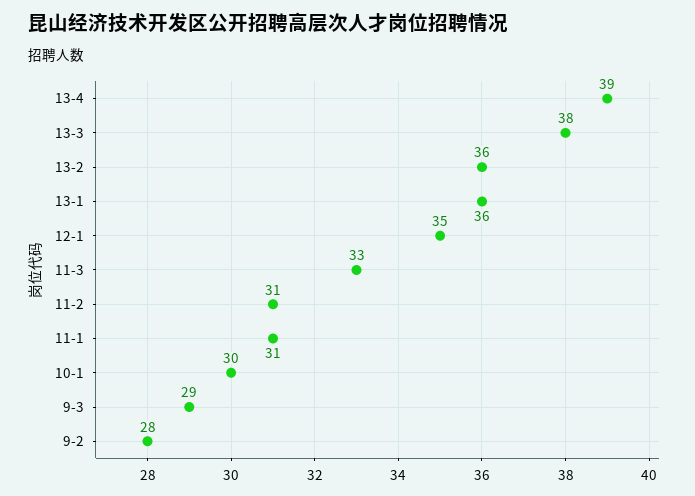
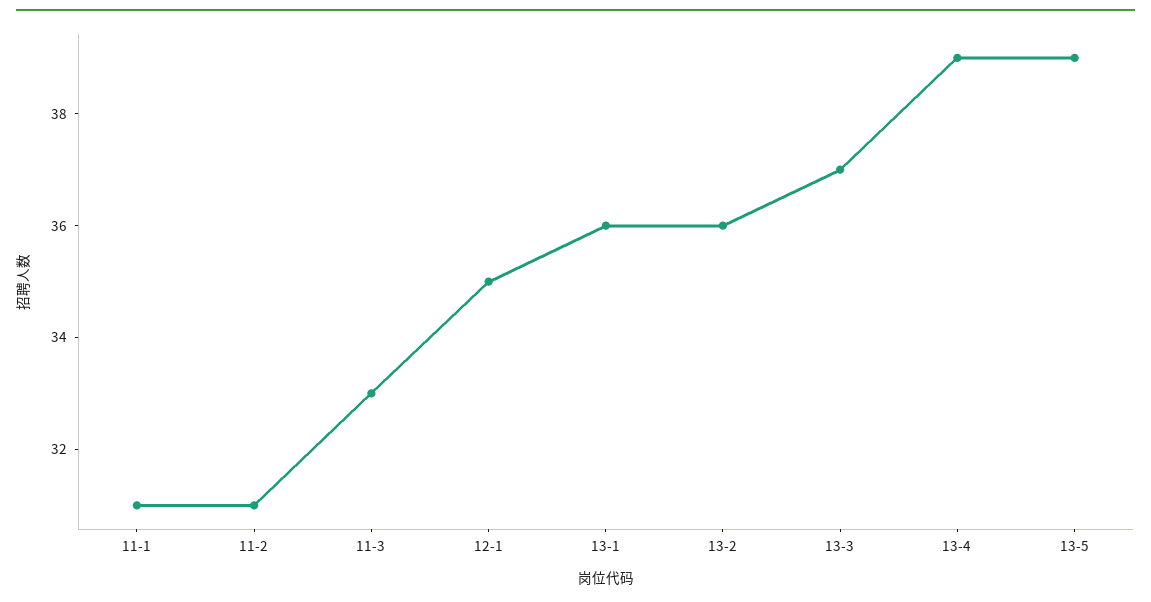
13-3: 38 -> 37
10-1: 30 -> none
9-3: 29 -> none
9-2: 28 -> none
13-5: none -> 39

